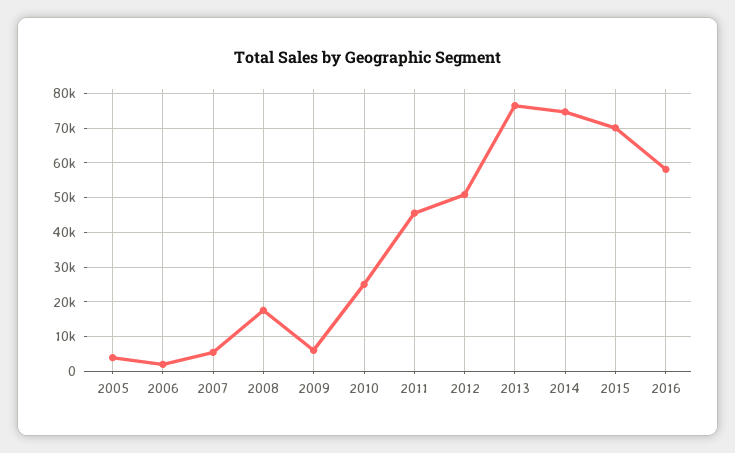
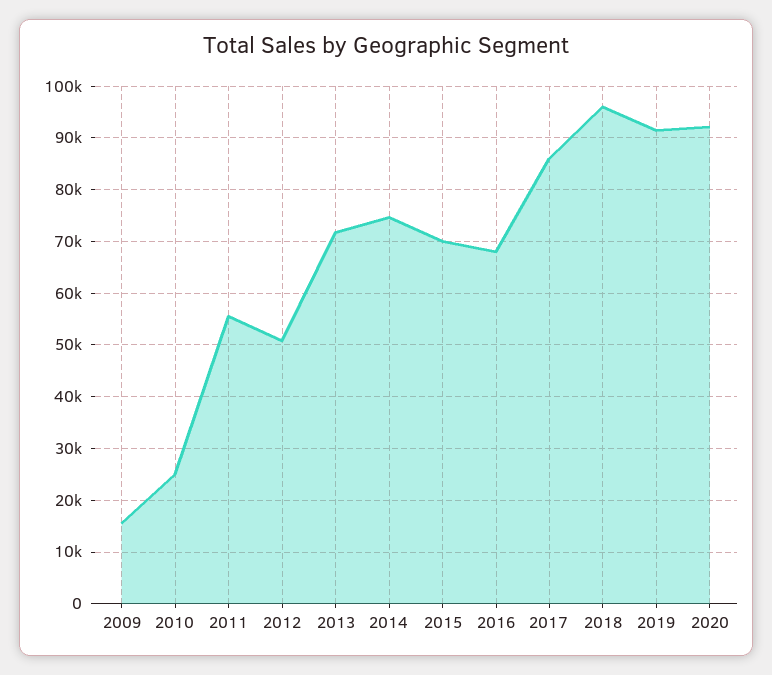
2005: 4000 -> none
2006: 2000 -> none
2007: 6000 -> none
2008: 18000 -> none
2009: 6000 -> 16000
2011: 46000 -> 56000
2013: 76000 -> 72000
2016: 58000 -> 68000
2017: none -> 86000
2018: none -> 96000
2019: none -> 92000
2020: none -> 92000

